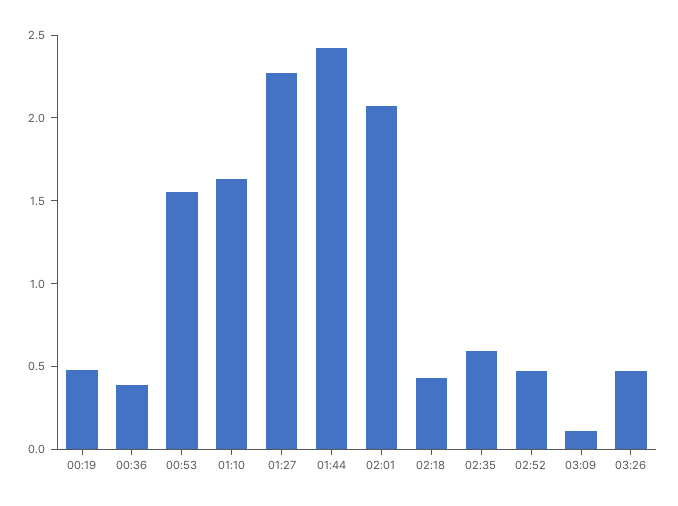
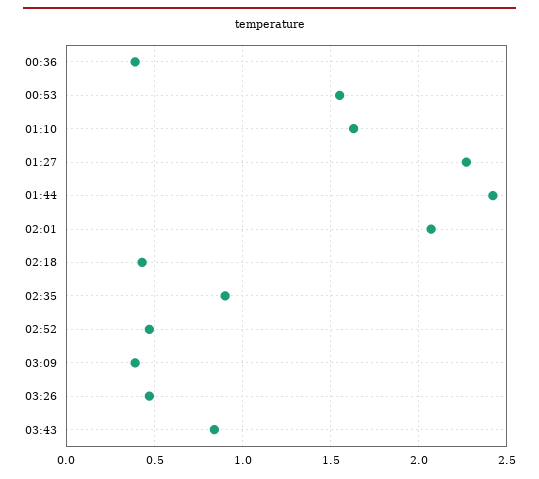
00:19: 0.5 -> none
02:35: 0.6 -> 0.9
03:09: 0.1 -> 0.4
03:43: none -> 0.85

